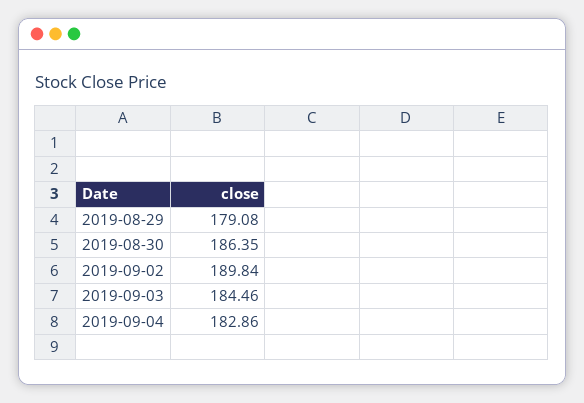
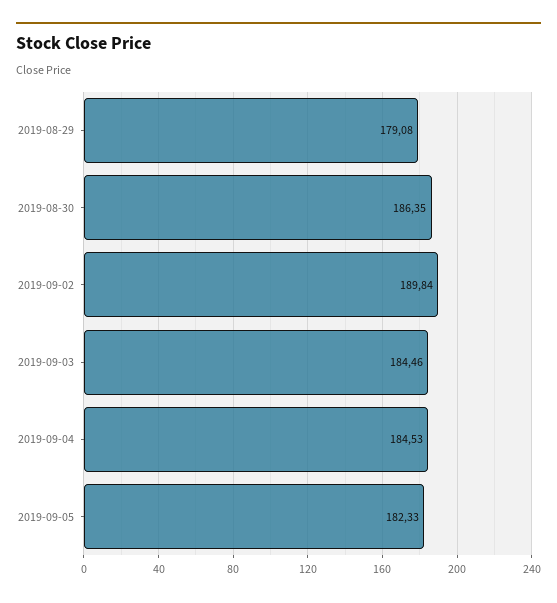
2019-09-04: 182.86 -> 184.53
2019-09-05: none -> 182.33

